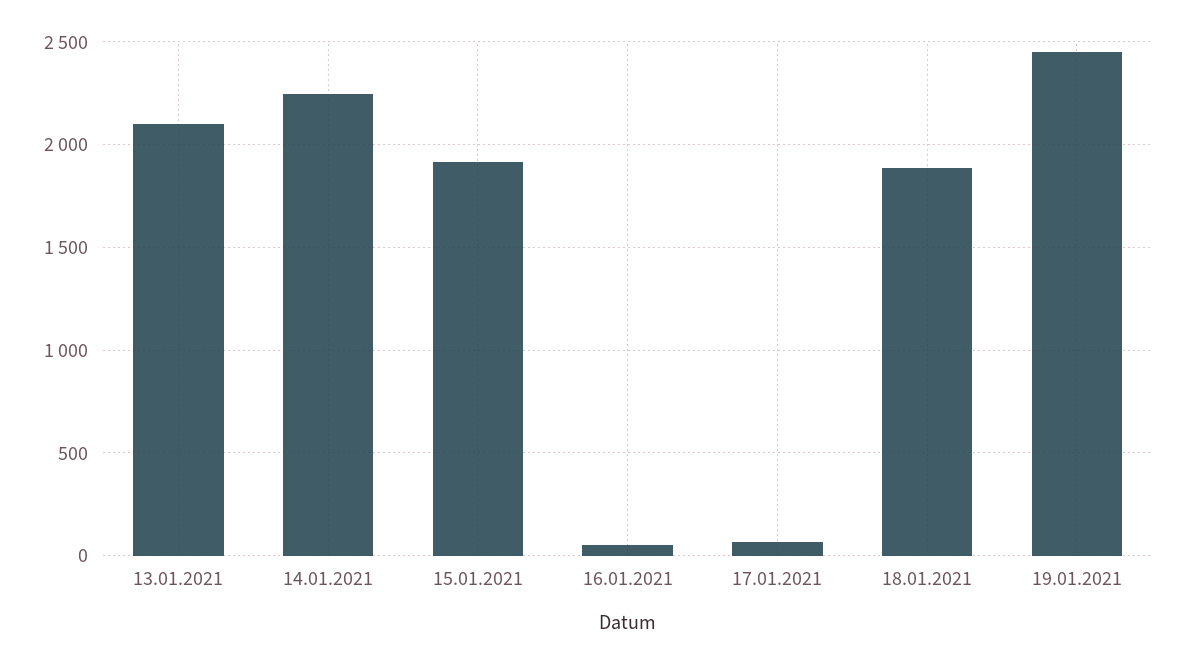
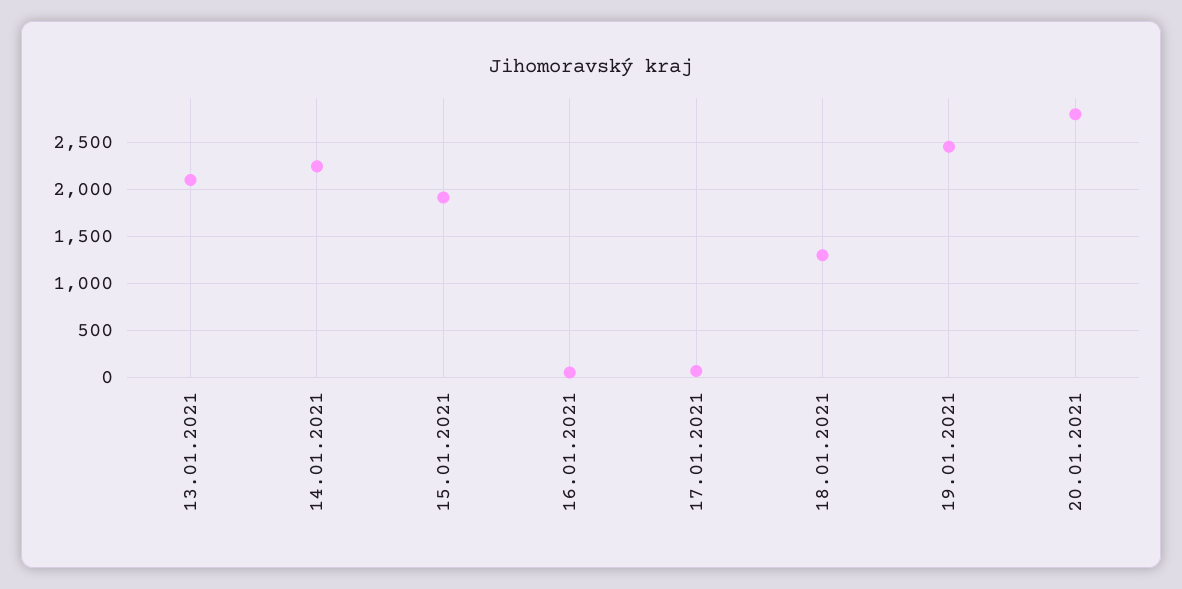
18.01.2021: 1900 -> 1300
20.01.2021: none -> 2800

